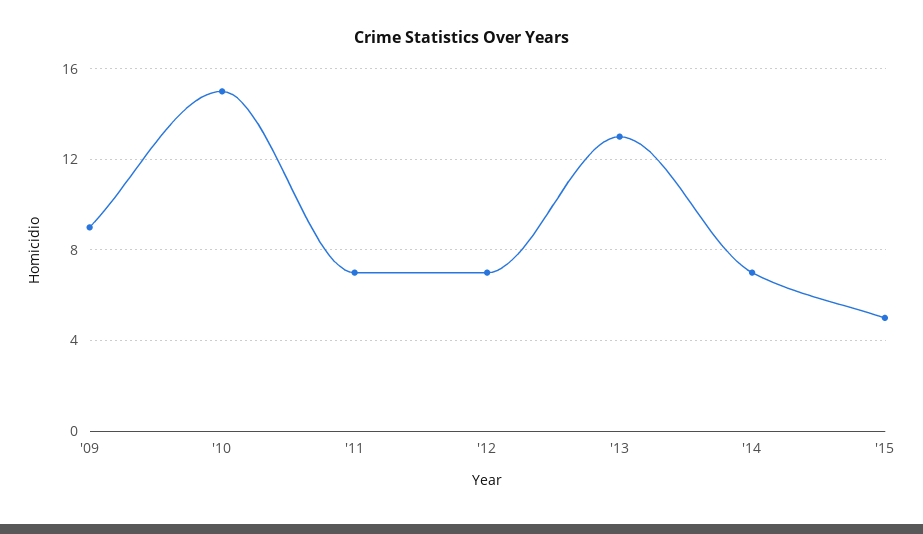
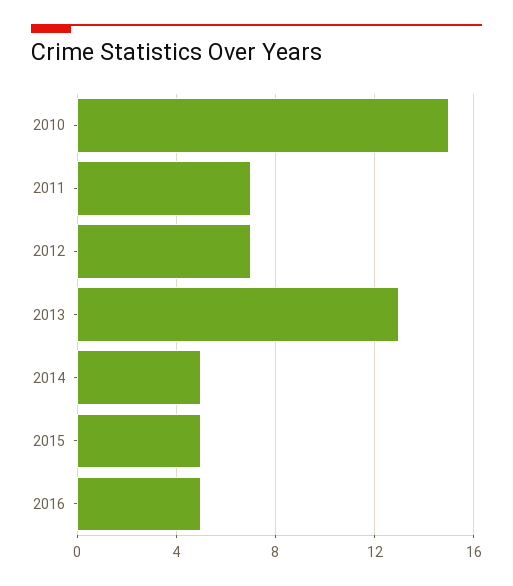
'09: 9 -> none
'14: 7 -> 5
2016: none -> 5

